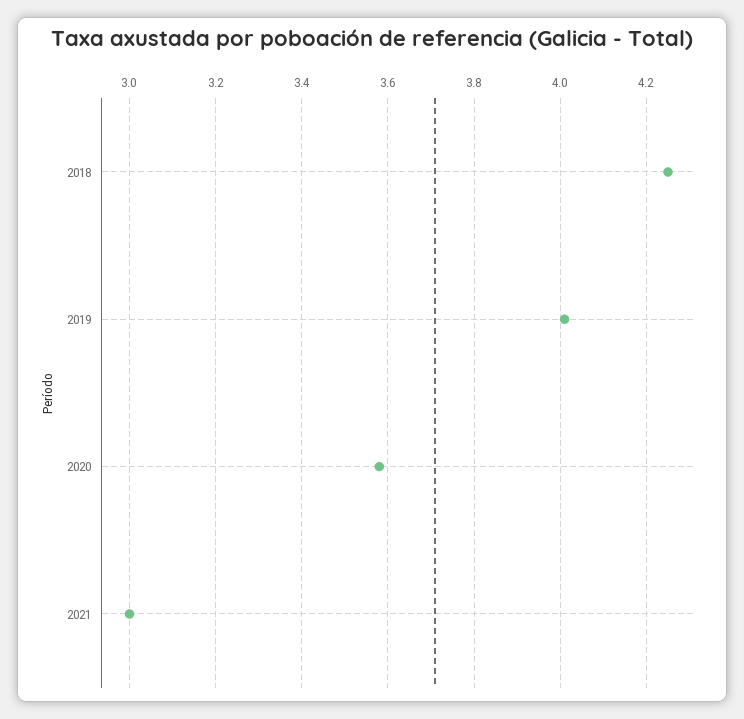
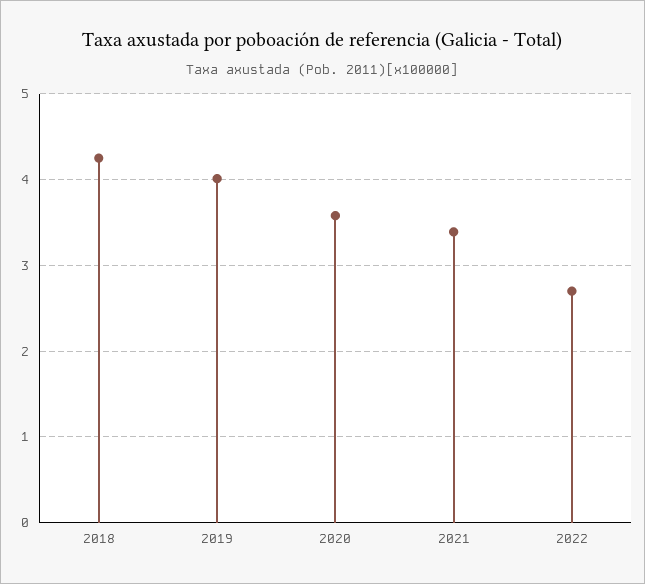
2021: 3 -> 3.4
2022: none -> 2.7

